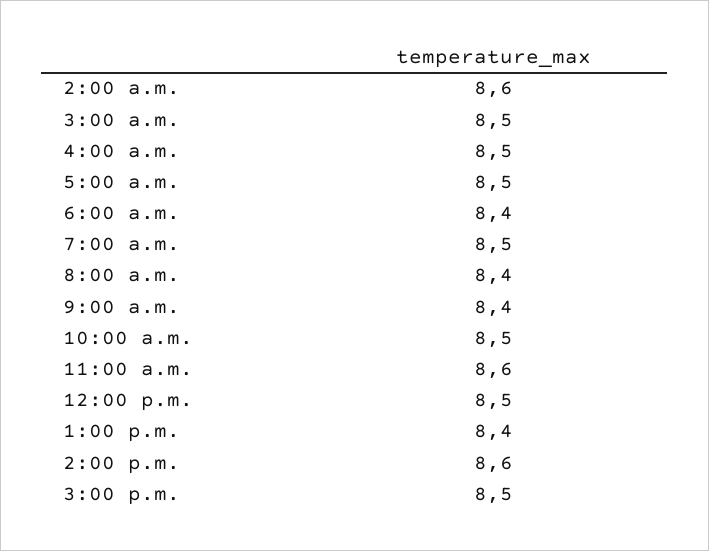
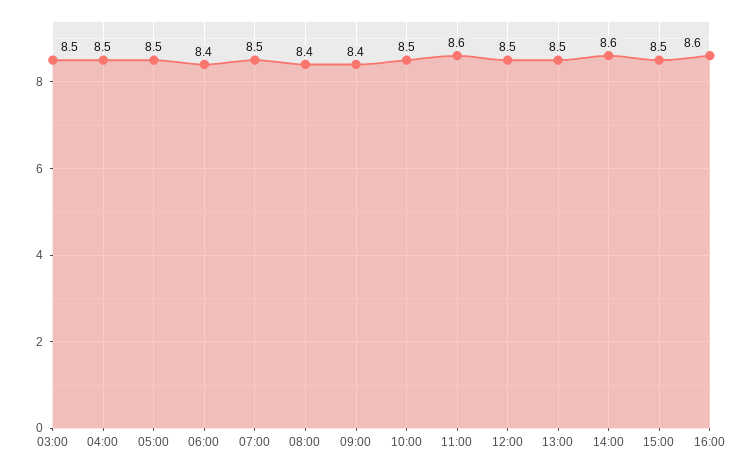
2:00 a.m.: 8.6 -> none
1:00 p.m.: 8.4 -> 8.5
16:00: none -> 8.6

